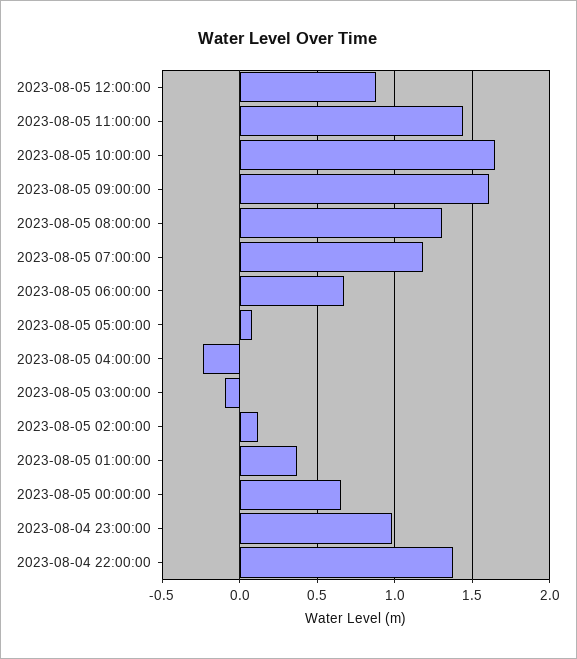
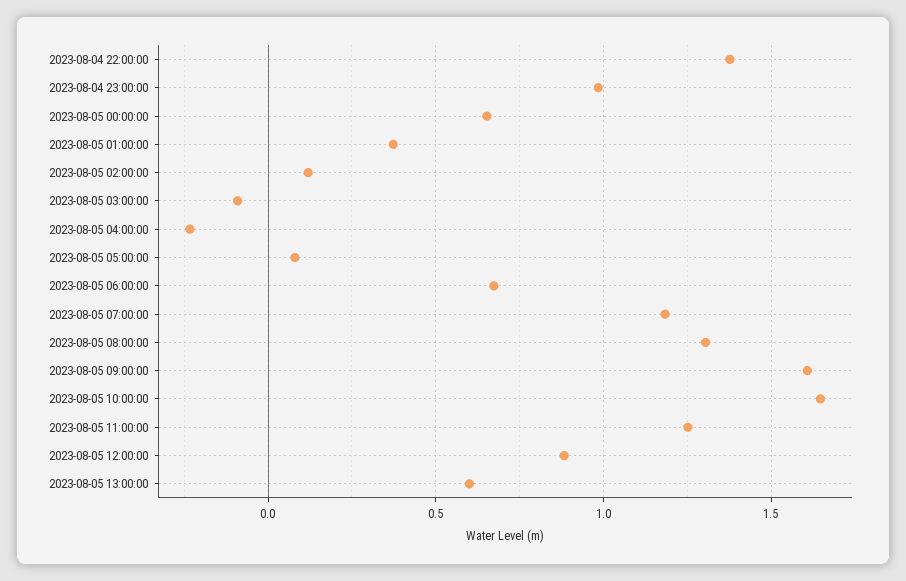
2023-08-05 11:00:00: 1.45 -> 1.25
2023-08-05 13:00:00: none -> 0.6

